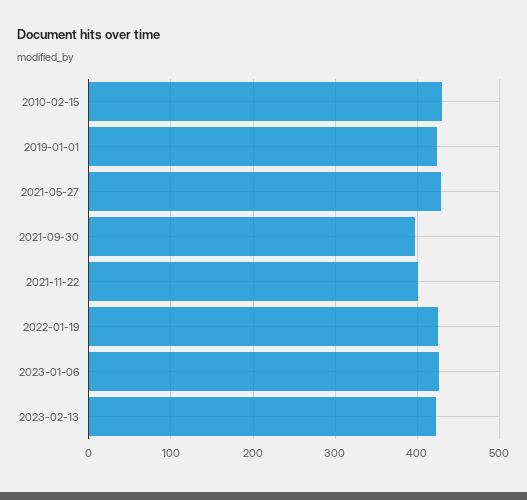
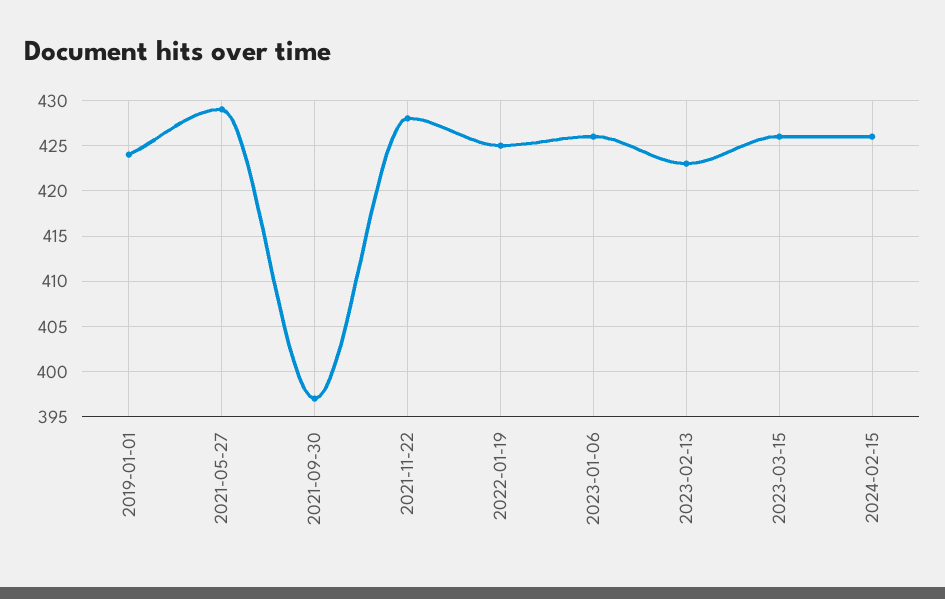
2010-02-15: 430 -> none
2021-11-22: 400 -> 428
2023-03-15: none -> 426
2024-02-15: none -> 426

